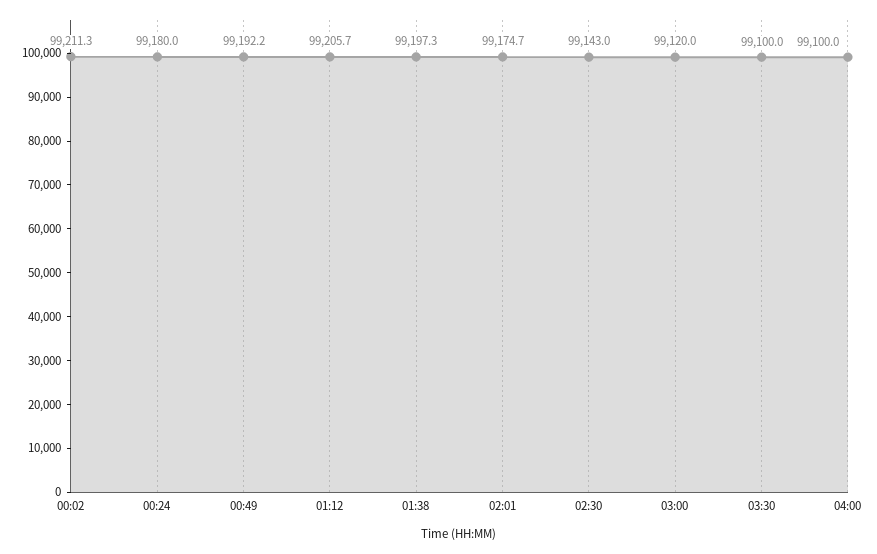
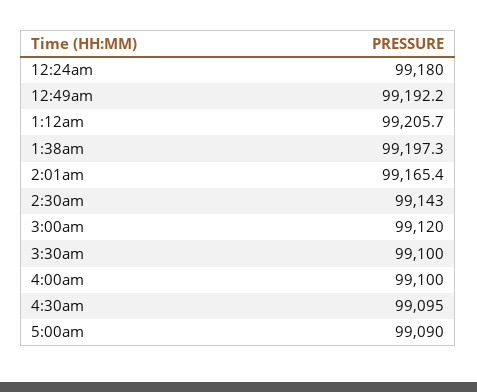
00:02: 99211.3 -> none
02:01: 99174.7 -> 99165.4
4:30am: none -> 99095
5:00am: none -> 99090

